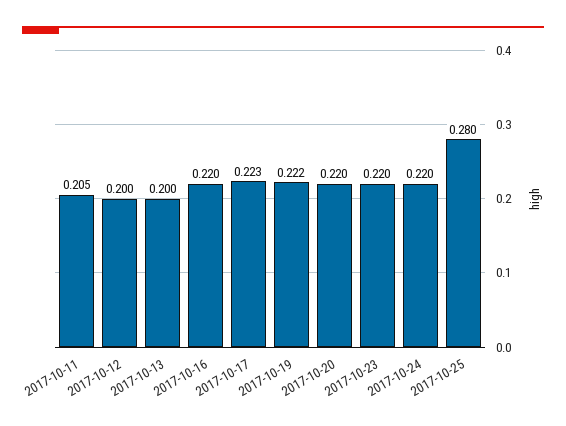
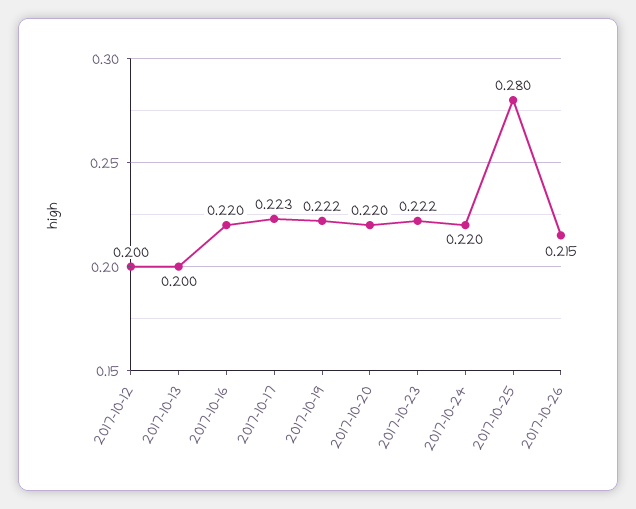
2017-10-11: 0.205 -> none
2017-10-23: 0.22 -> 0.222
2017-10-26: none -> 0.215

